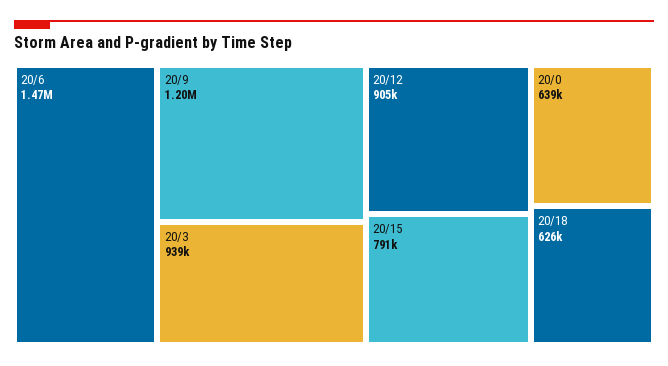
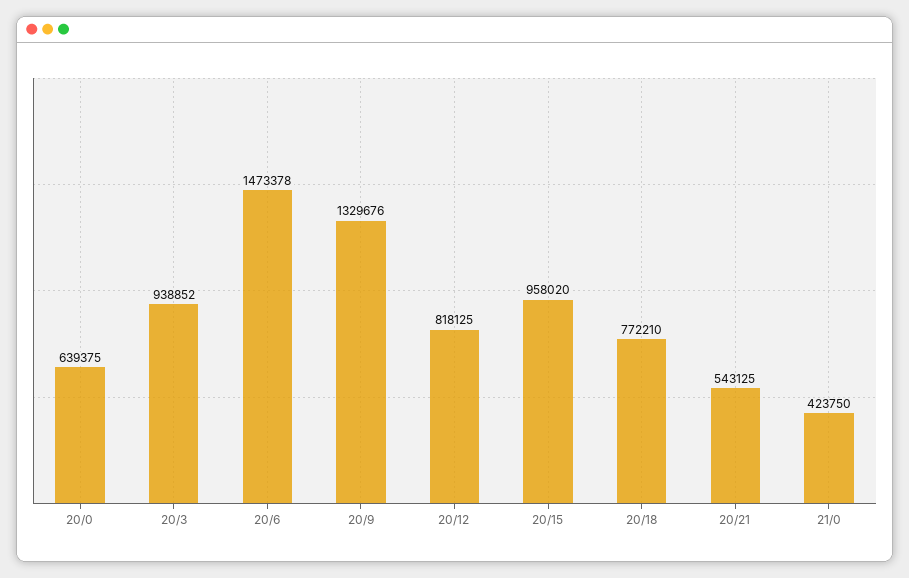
20/9: 1200000 -> 1329676
20/12: 905000 -> 818125
20/15: 791000 -> 958020
20/18: 626000 -> 772210
20/21: none -> 543125
21/0: none -> 423750

